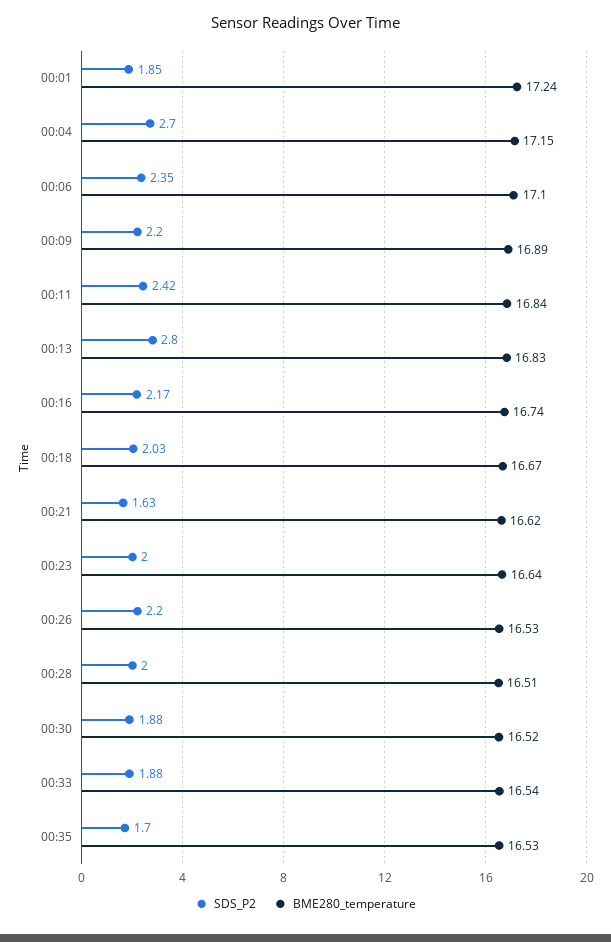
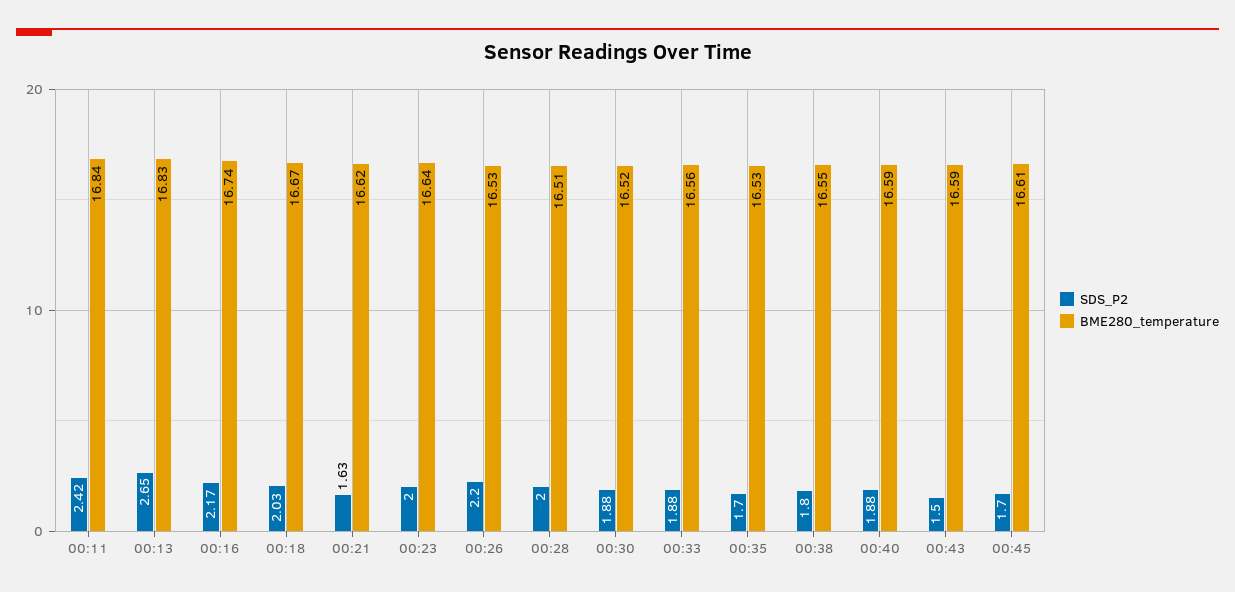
SDS_P2, 00:01: 1.85 -> none
BME280_temperature, 00:01: 17.24 -> none
SDS_P2, 00:04: 2.7 -> none
BME280_temperature, 00:04: 17.15 -> none
SDS_P2, 00:06: 2.35 -> none
BME280_temperature, 00:06: 17.1 -> none
SDS_P2, 00:09: 2.2 -> none
BME280_temperature, 00:09: 16.89 -> none
SDS_P2, 00:13: 2.8 -> 2.65
BME280_temperature, 00:33: 16.54 -> 16.56
SDS_P2, 00:38: none -> 1.8
BME280_temperature, 00:38: none -> 16.55
SDS_P2, 00:40: none -> 1.88
BME280_temperature, 00:40: none -> 16.59
SDS_P2, 00:43: none -> 1.5
BME280_temperature, 00:43: none -> 16.59
SDS_P2, 00:45: none -> 1.7
BME280_temperature, 00:45: none -> 16.61

